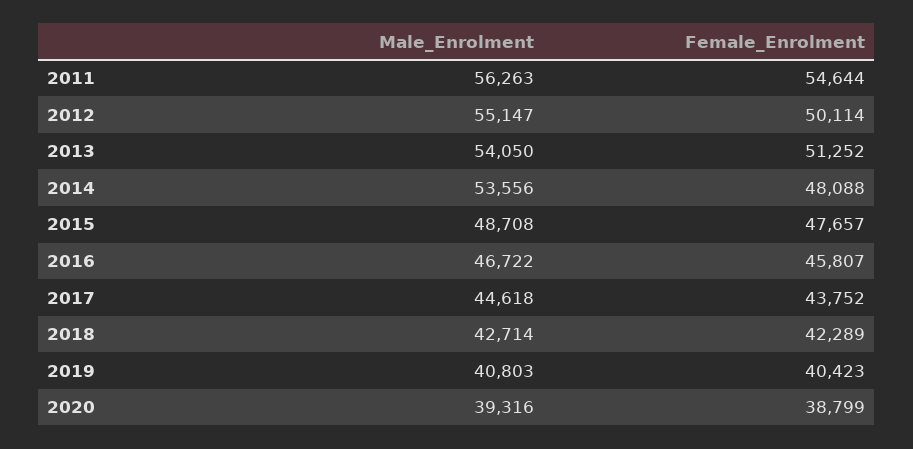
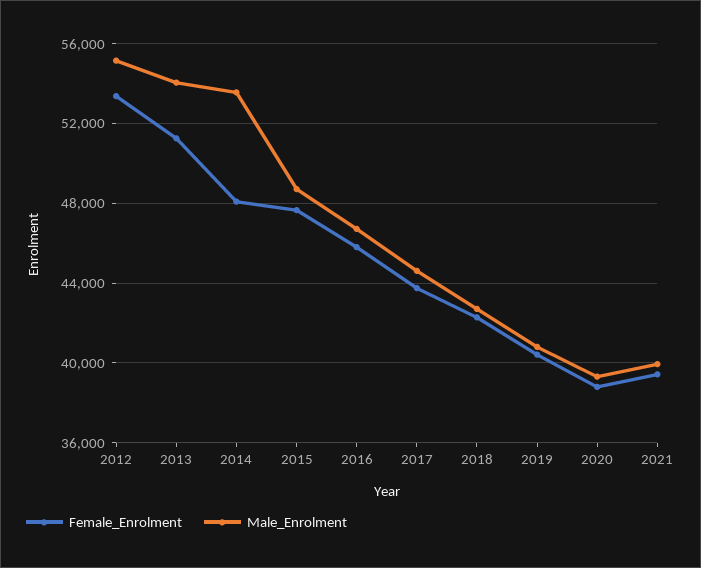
Male_Enrolment, 2011: 56263 -> none
Female_Enrolment, 2011: 54644 -> none
Female_Enrolment, 2012: 50114 -> 53500
Female_Enrolment, 2021: none -> 39500
Male_Enrolment, 2021: none -> 40000

